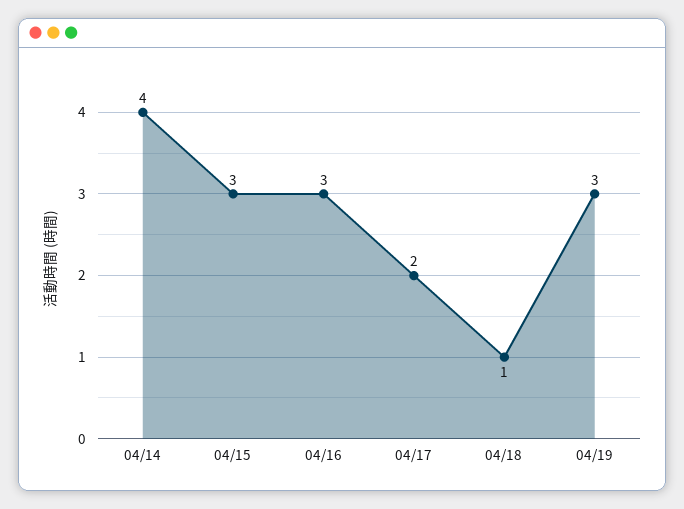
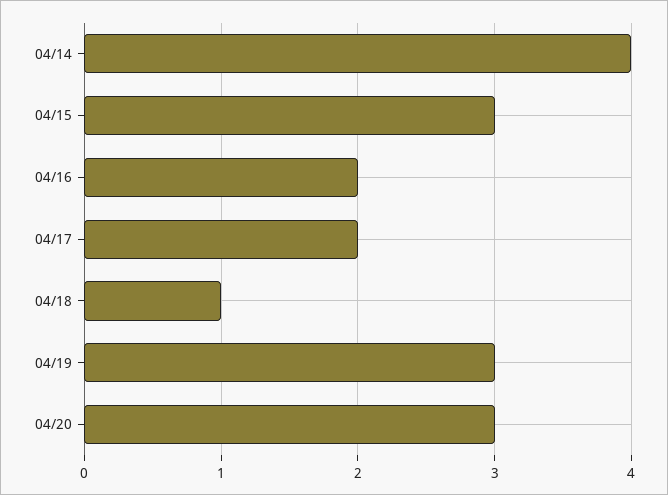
04/16: 3 -> 2
04/20: none -> 3

